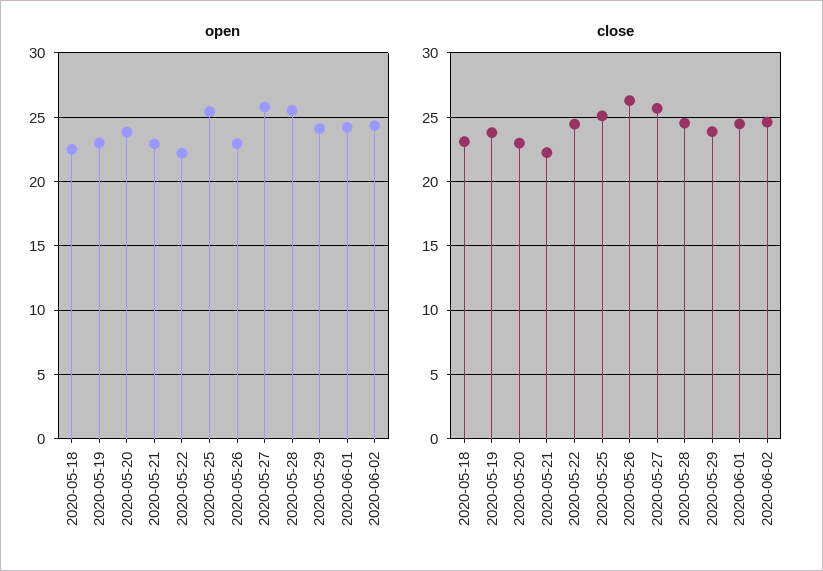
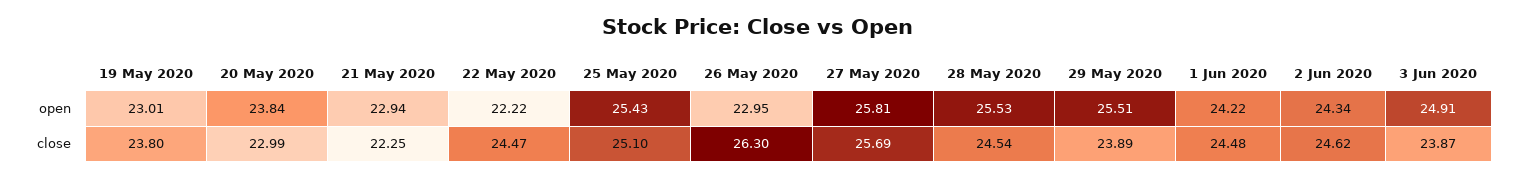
open, 2020-05-18: 22.5 -> none
open, 2020-05-29: 24 -> 25.51
close, 2020-05-18: 23 -> none
open, 3 Jun 2020: none -> 24.91
close, 3 Jun 2020: none -> 23.87

